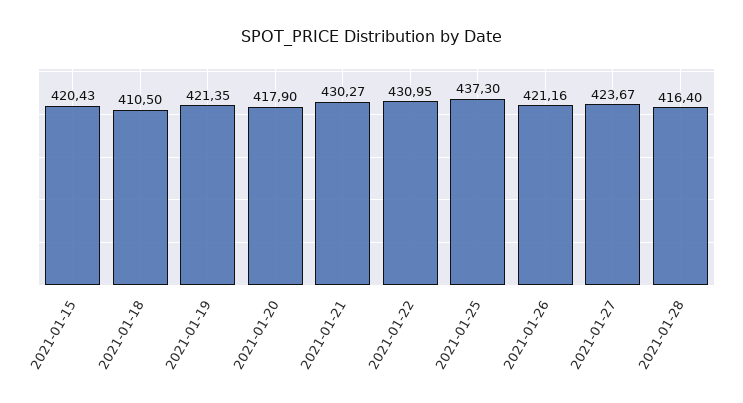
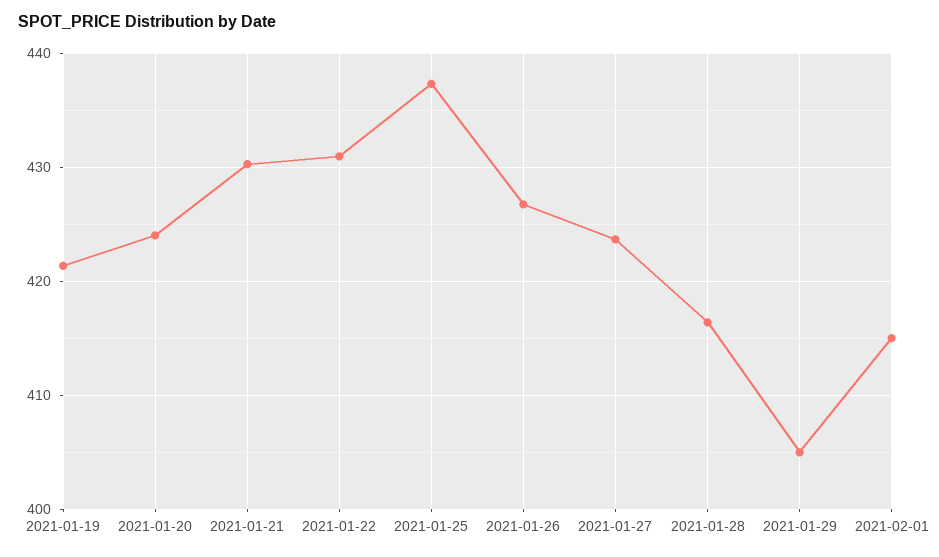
2021-01-15: 420.43 -> none
2021-01-18: 410.5 -> none
2021-01-20: 417.9 -> 424
2021-01-26: 421.16 -> 427
2021-01-29: none -> 405
2021-02-01: none -> 415

